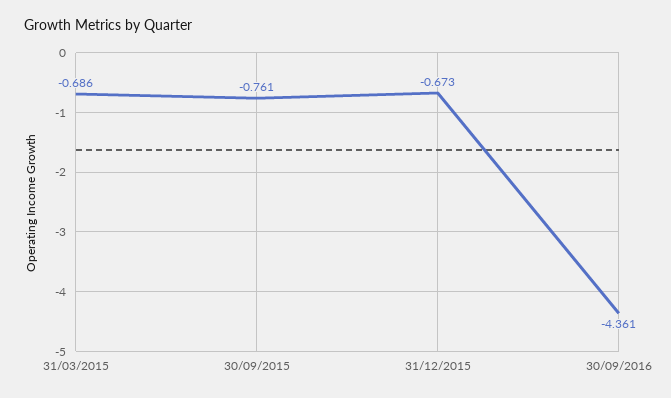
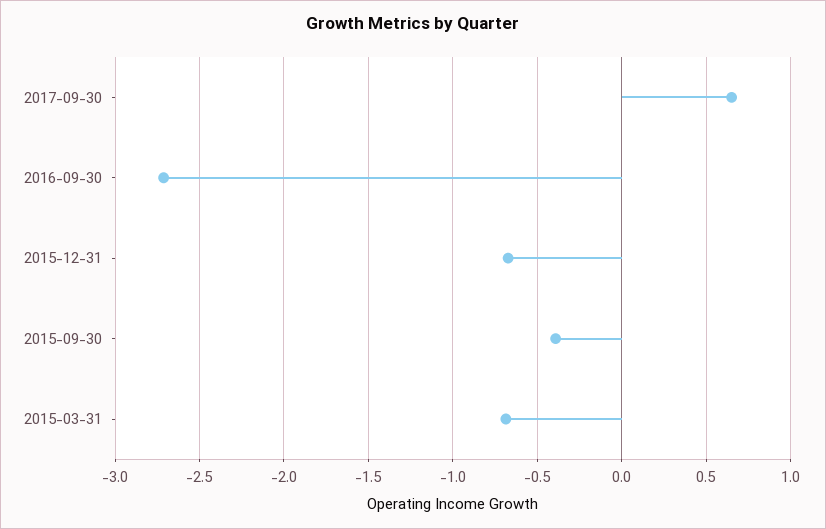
30/09/2015: -0.761 -> -0.4
30/09/2016: -4.361 -> -2.7
2017-09-30: none -> 0.65

